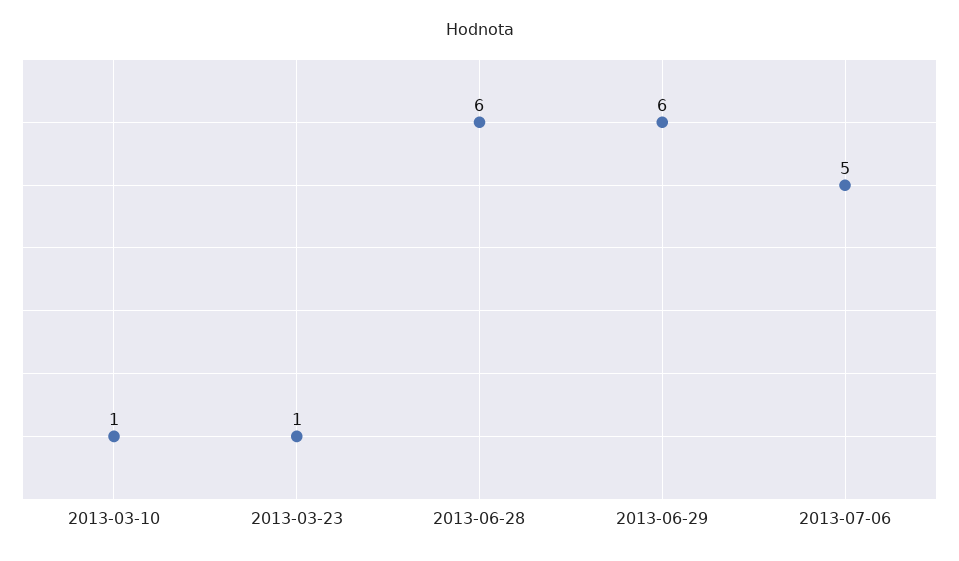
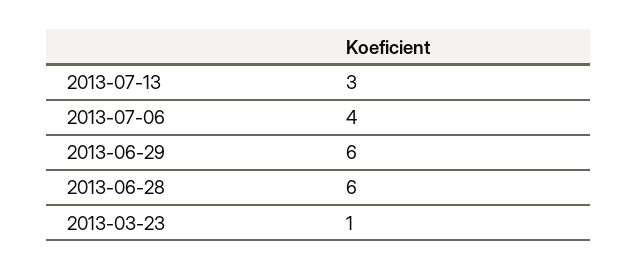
2013-03-10: 1 -> none
2013-07-06: 5 -> 4
2013-07-13: none -> 3

